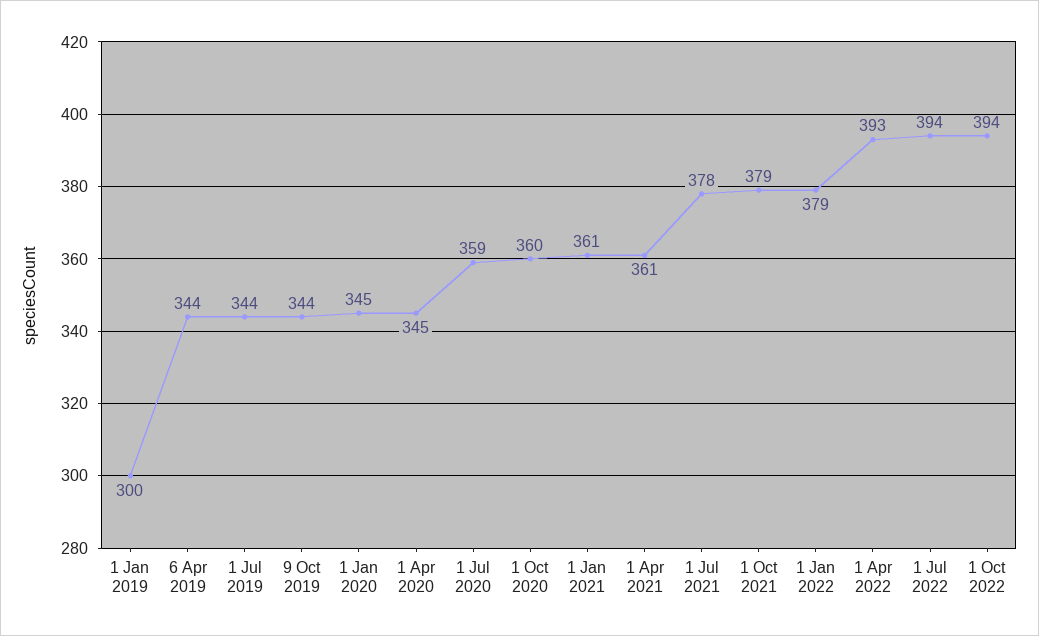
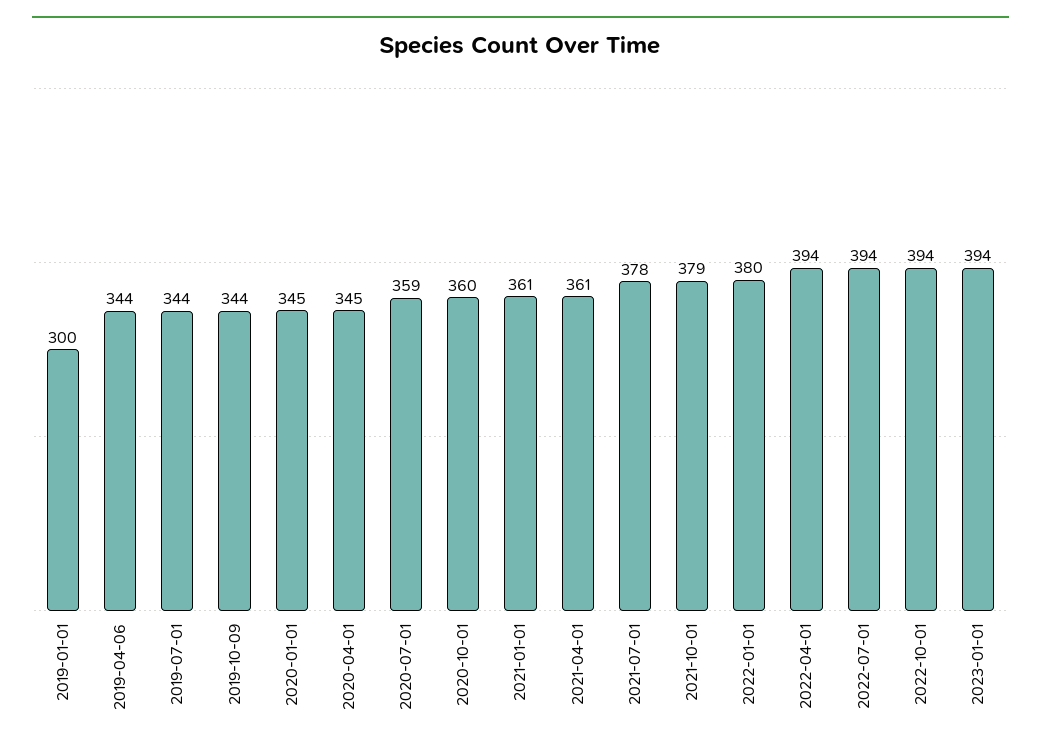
1 Jan 2022: 379 -> 380
1 Apr 2022: 393 -> 394
2023-01-01: none -> 394

